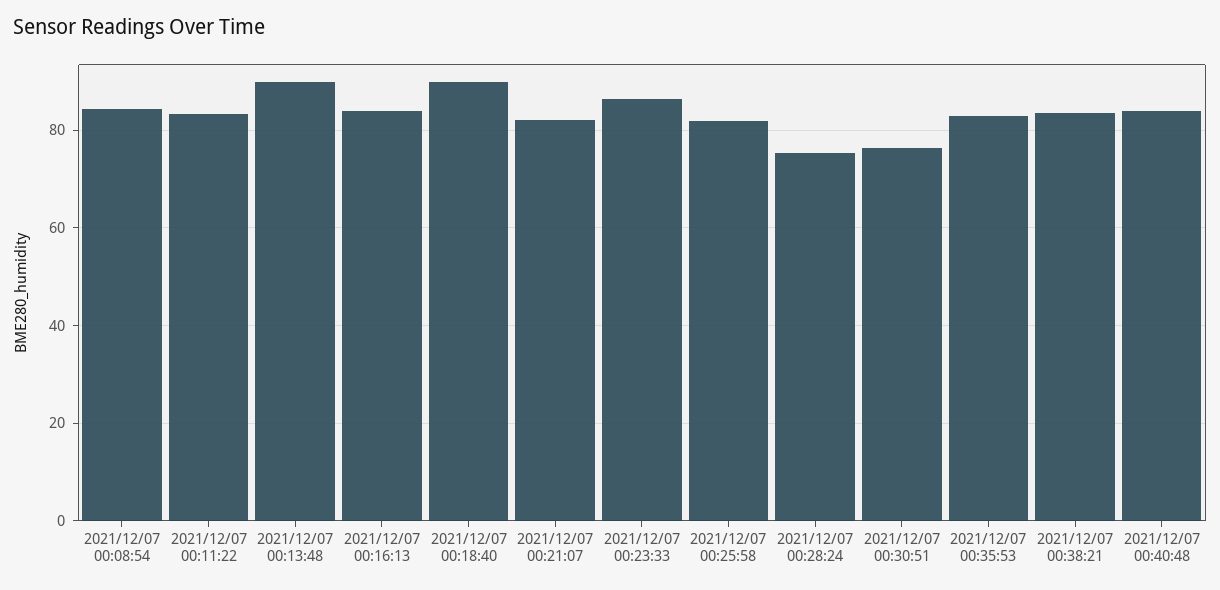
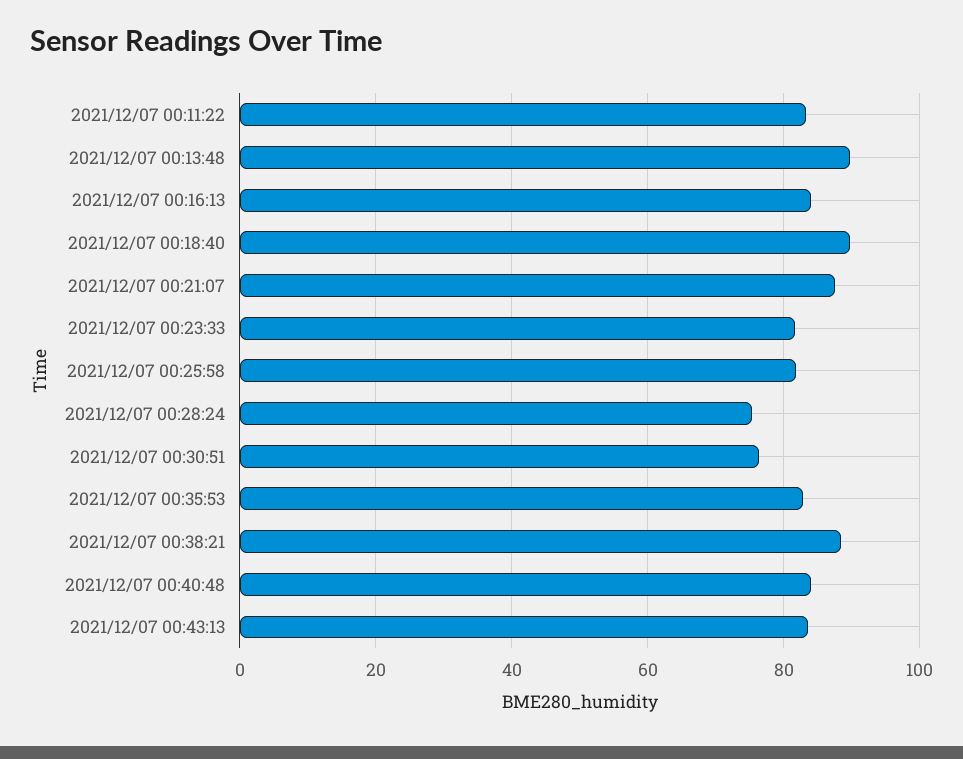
2021/12/07 00:08:54: 84 -> none
2021/12/07 00:21:07: 82 -> 88
2021/12/07 00:23:33: 86 -> 82
2021/12/07 00:38:21: 84 -> 88
2021/12/07 00:43:13: none -> 84

